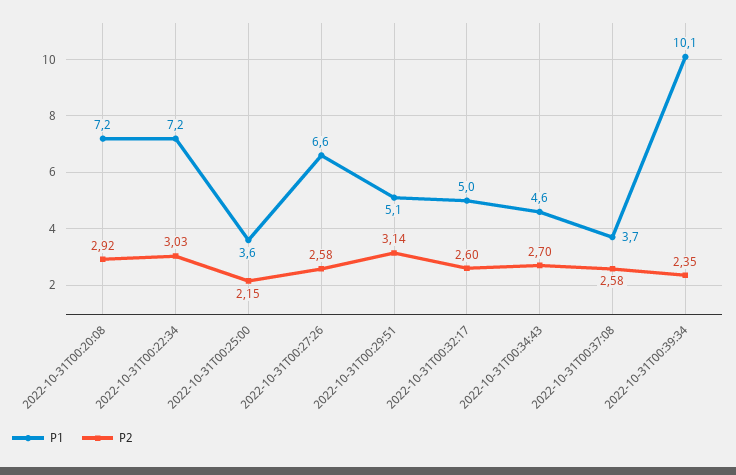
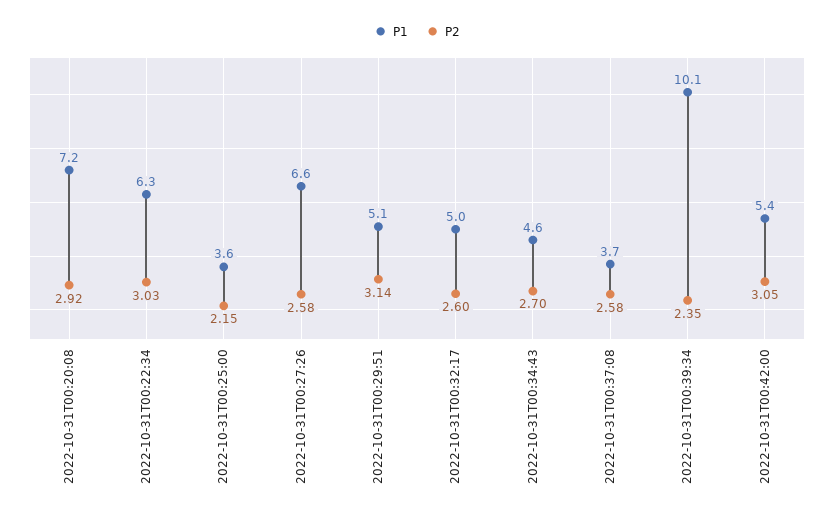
P1, 2022-10-31T00:22:34: 7.2 -> 6.3
P1, 2022-10-31T00:42:00: none -> 5.4
P2, 2022-10-31T00:42:00: none -> 3.05

